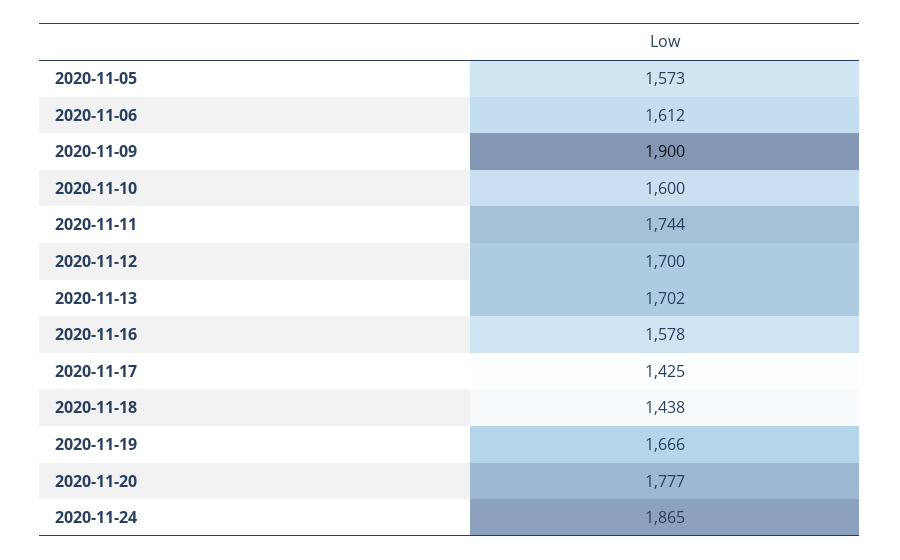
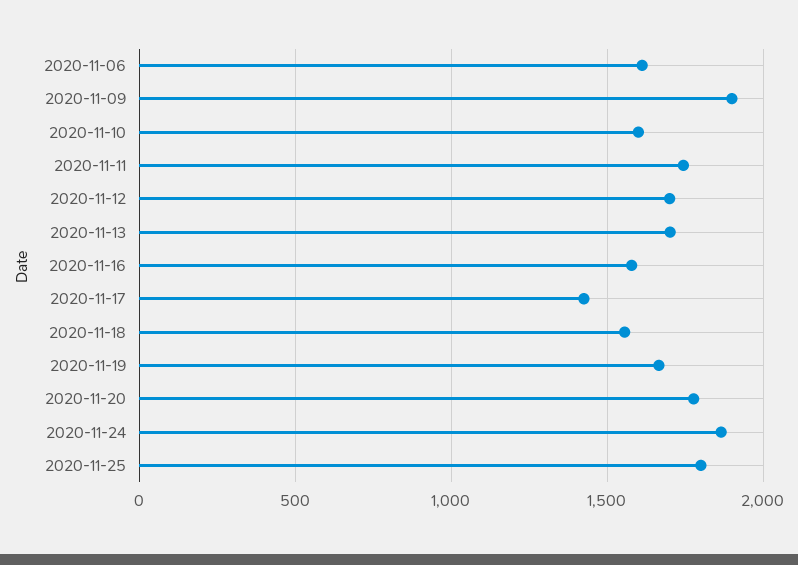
2020-11-05: 1573 -> none
2020-11-18: 1438 -> 1550
2020-11-25: none -> 1800

